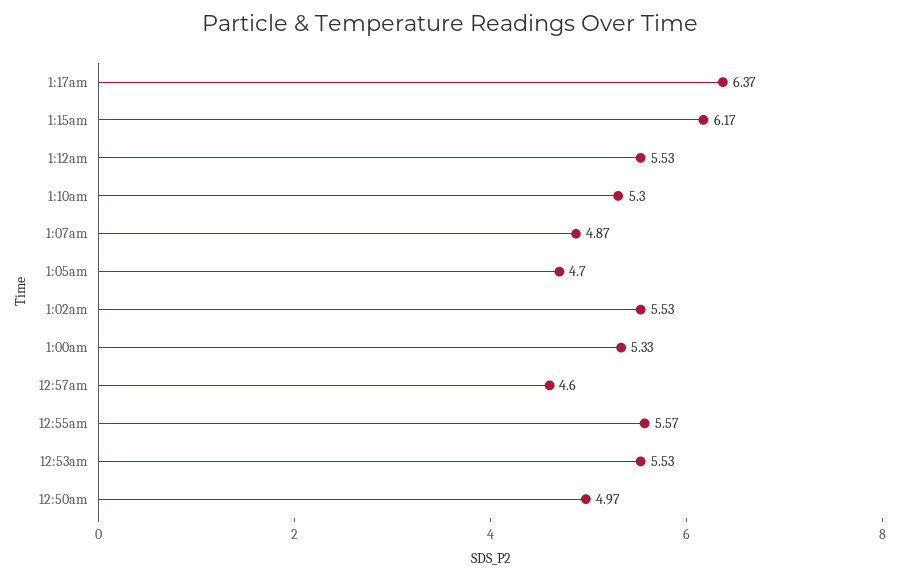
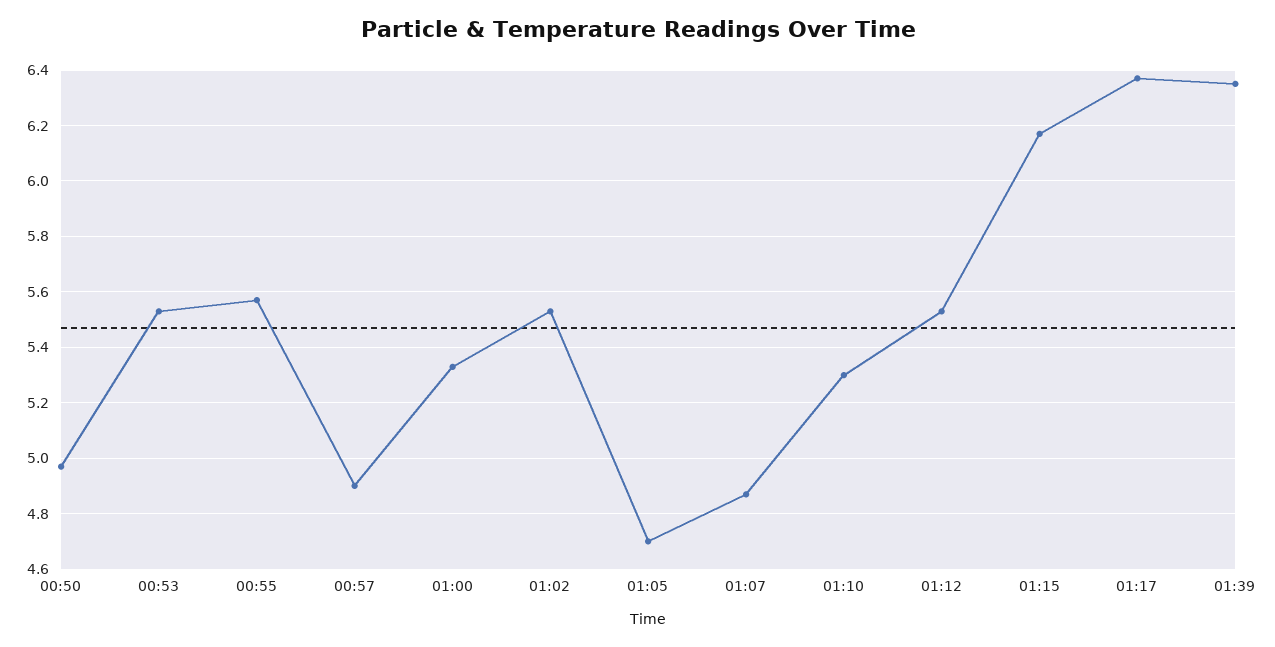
12:57am: 4.6 -> 4.9
01:39: none -> 6.35

